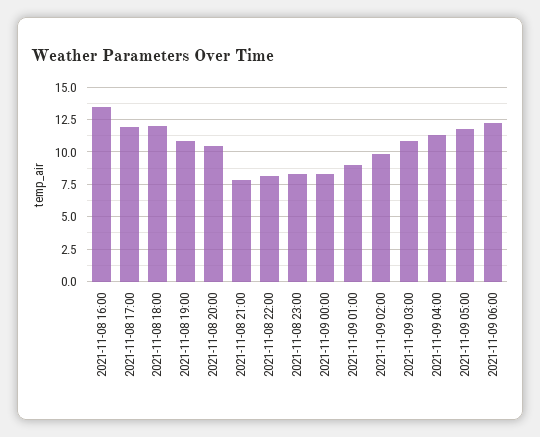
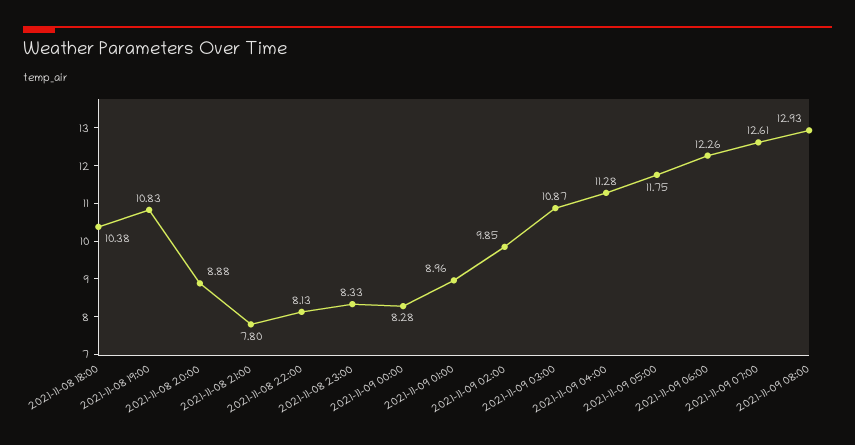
2021-11-08 16:00: 13.5 -> none
2021-11-08 17:00: 12 -> none
2021-11-08 18:00: 12 -> 10.38
2021-11-08 20:00: 10.5 -> 8.88
2021-11-09 07:00: none -> 12.61
2021-11-09 08:00: none -> 12.93

